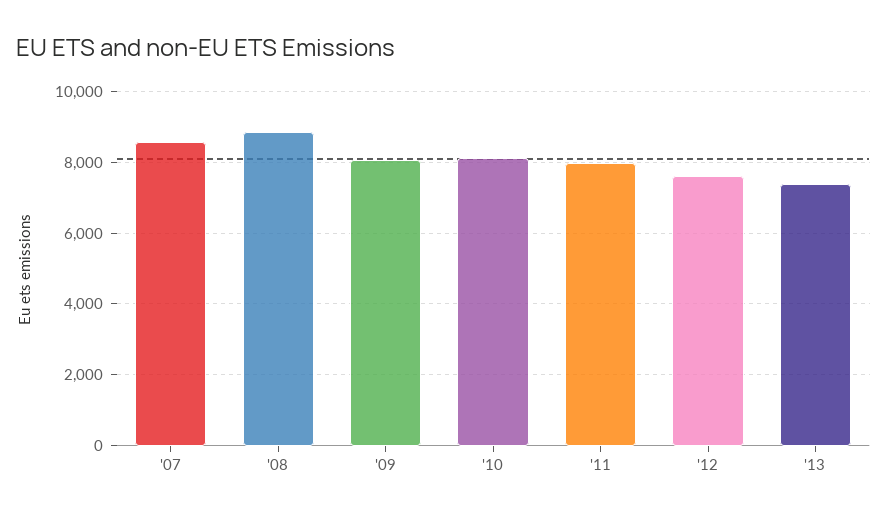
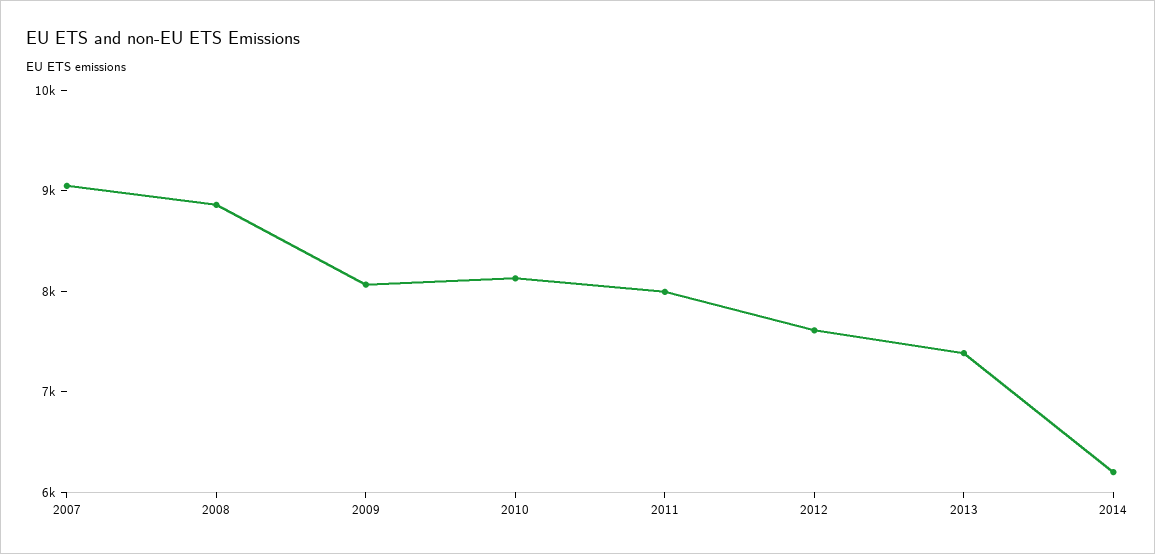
'07: 8600 -> 9000
2014: none -> 6200

